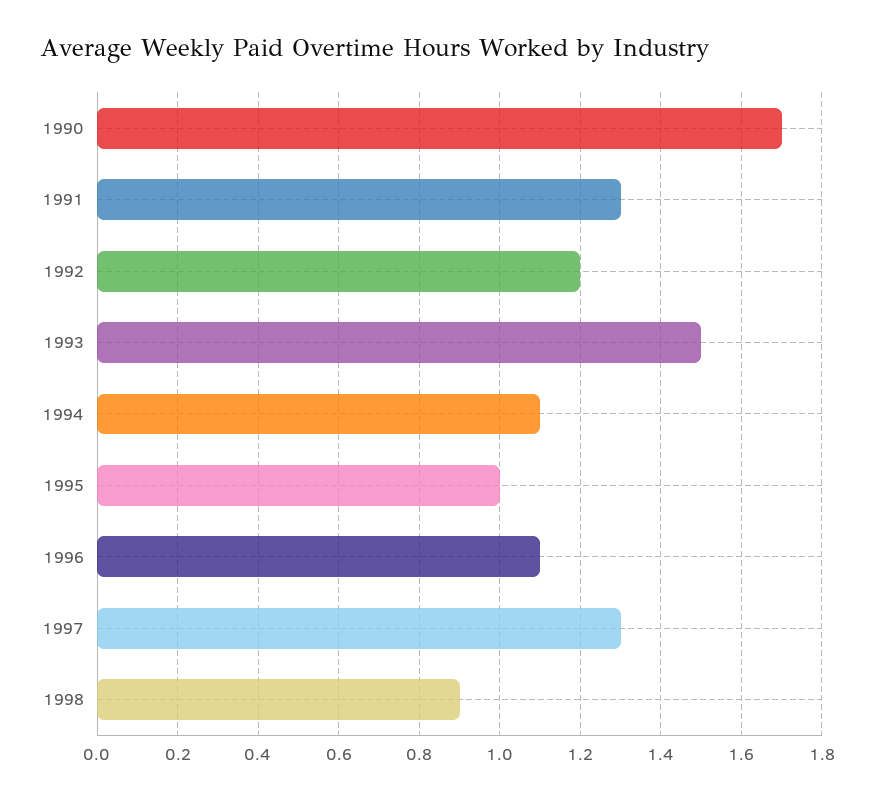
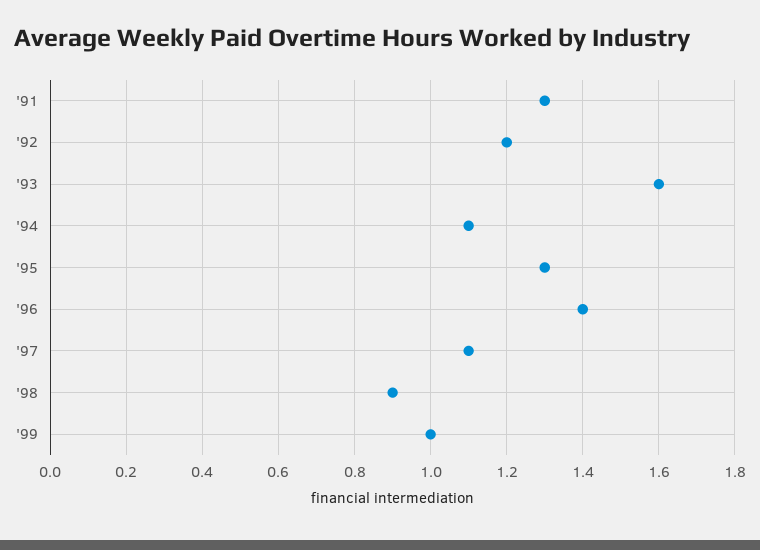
1990: 1.7 -> none
1993: 1.5 -> 1.6
1995: 1 -> 1.3
1996: 1.1 -> 1.4
1997: 1.3 -> 1.1
'99: none -> 1

